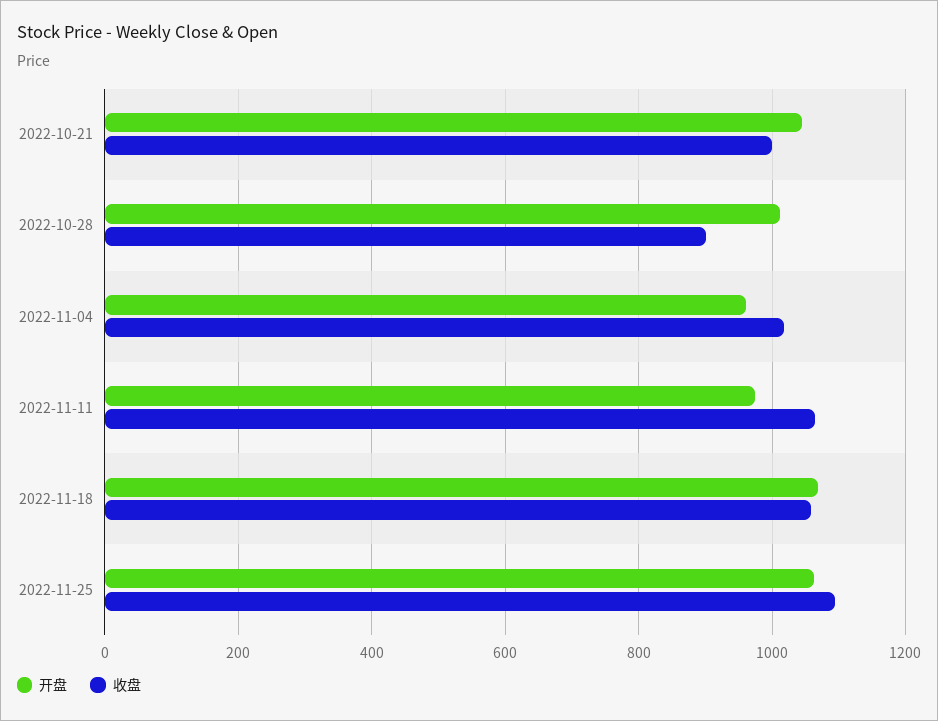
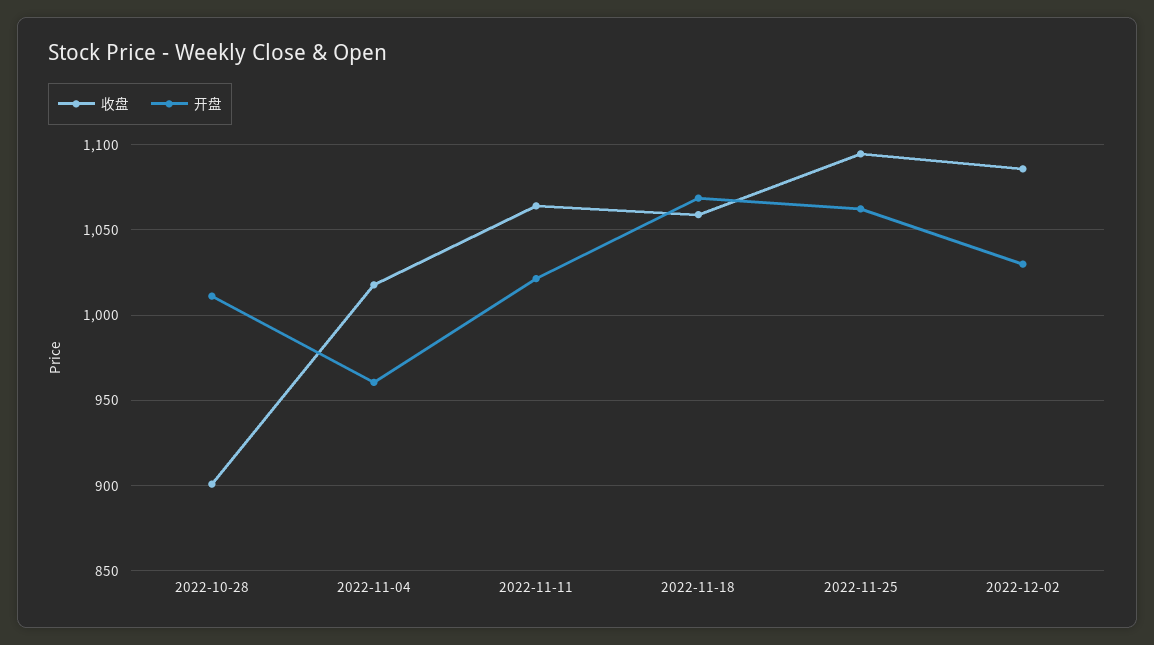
开盘, 2022-10-21: 1040 -> none
收盘, 2022-10-21: 1000 -> none
开盘, 2022-11-11: 980 -> 1020
收盘, 2022-12-02: none -> 1085
开盘, 2022-12-02: none -> 1030

